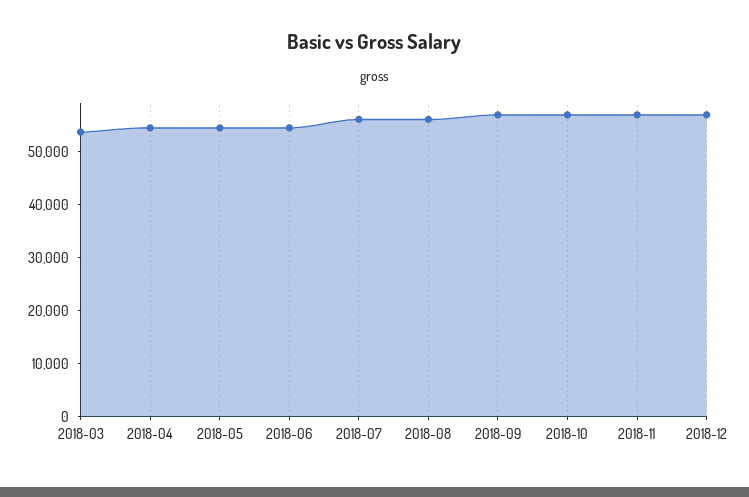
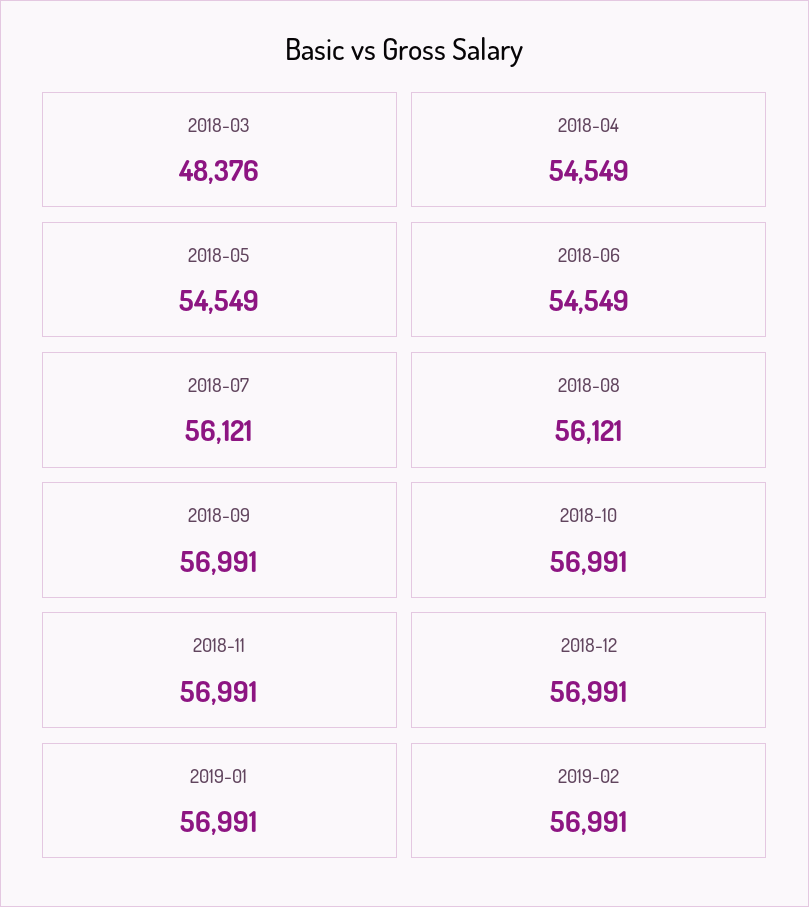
2018-03: 54000 -> 48376
2019-01: none -> 56991
2019-02: none -> 56991

